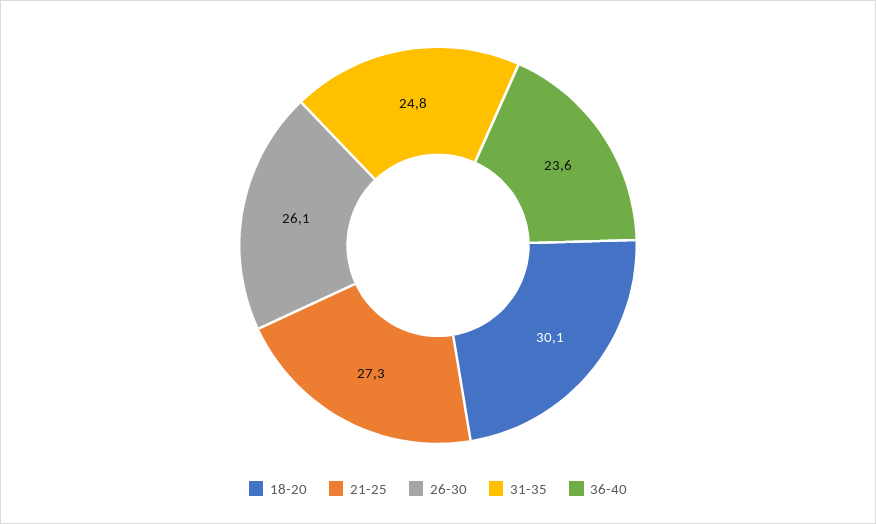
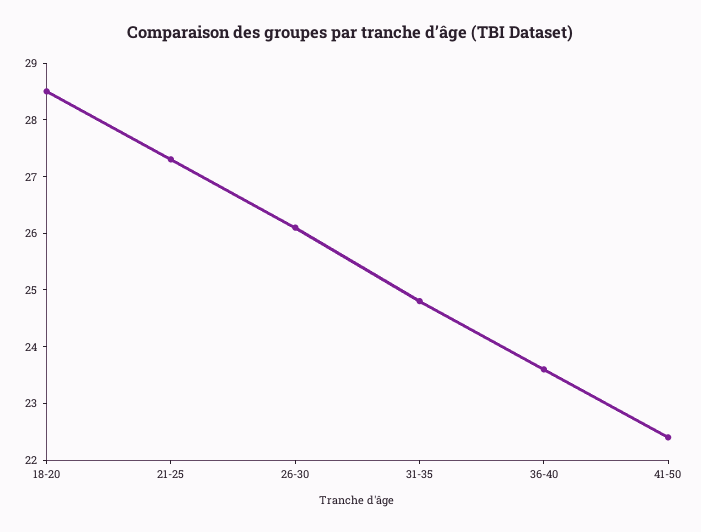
18-20: 30.1 -> 28.5
41-50: none -> 22.5

